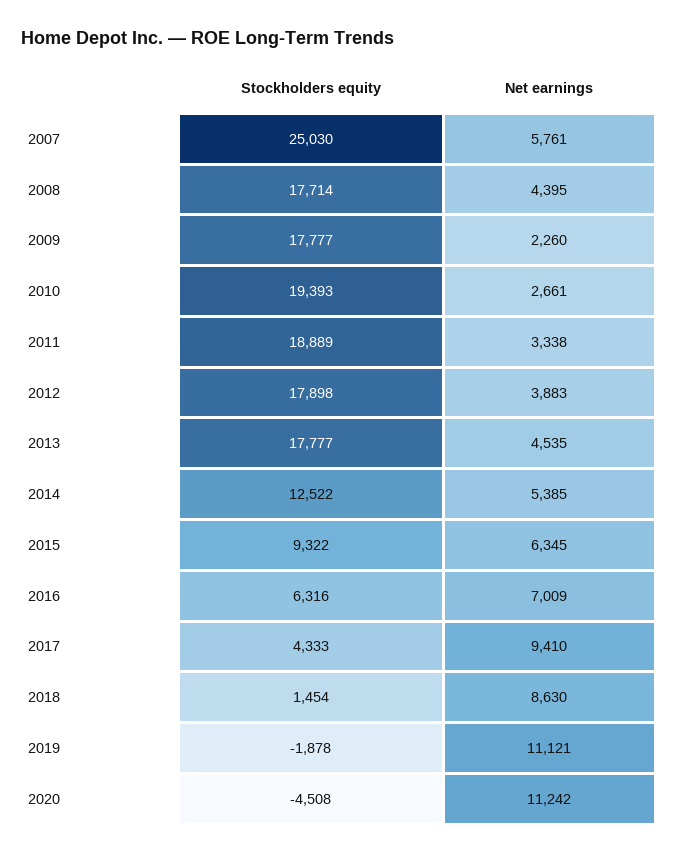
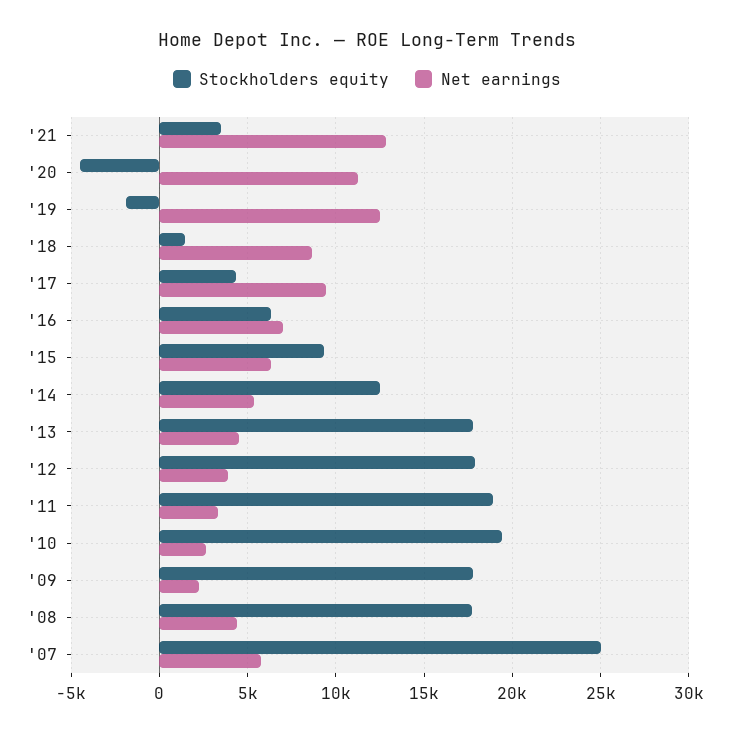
Net earnings, 2019: 11121 -> 12500
Stockholders equity, '21: none -> 3500
Net earnings, '21: none -> 13000

